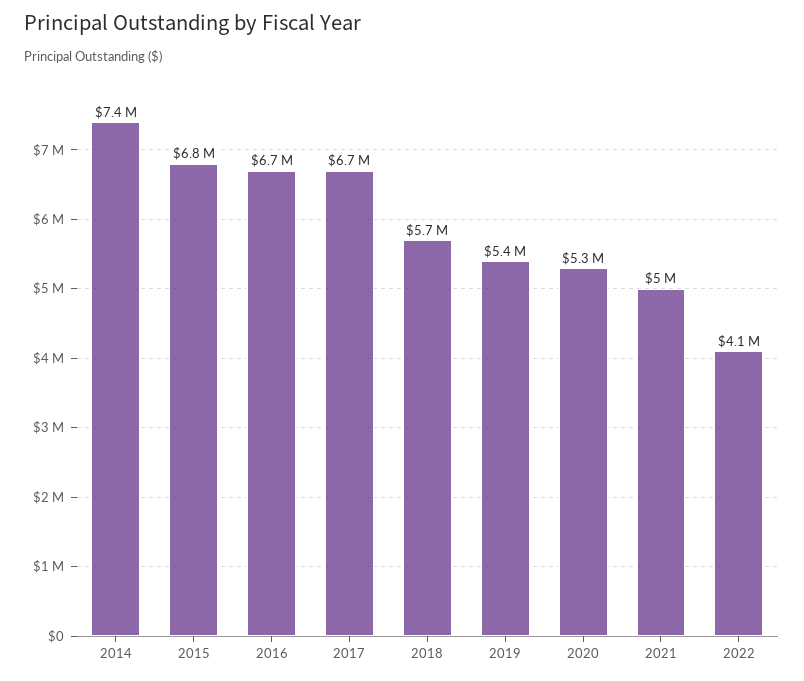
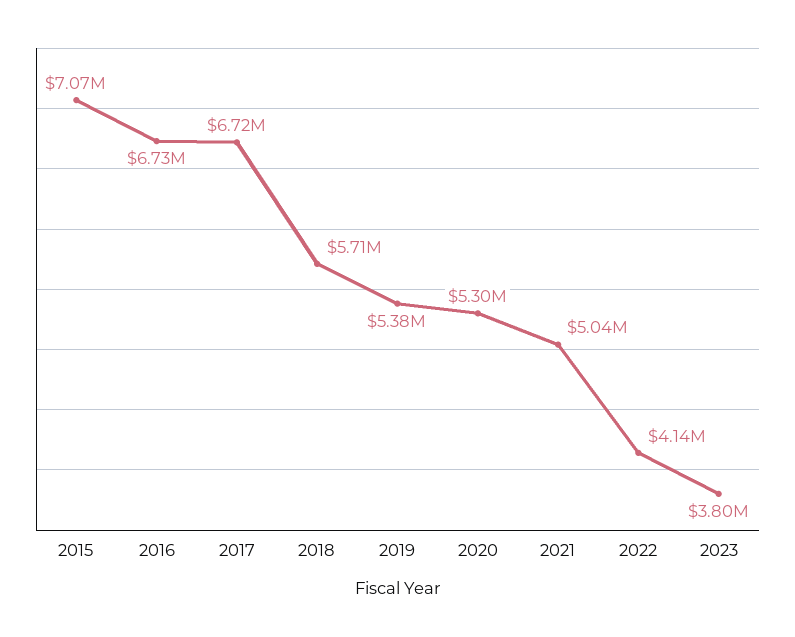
2014: 7400000 -> none
2015: 6800000 -> 7070000
2023: none -> 3800000

